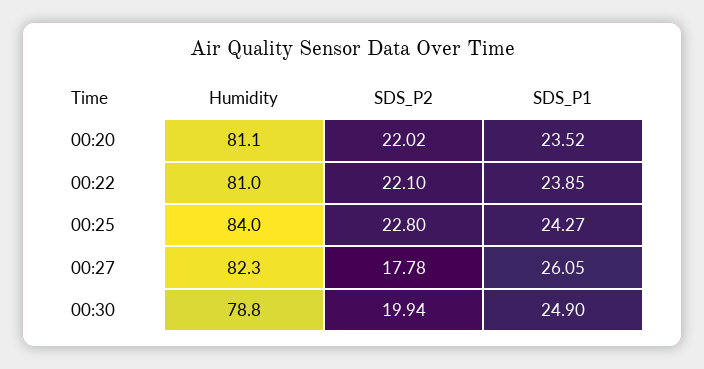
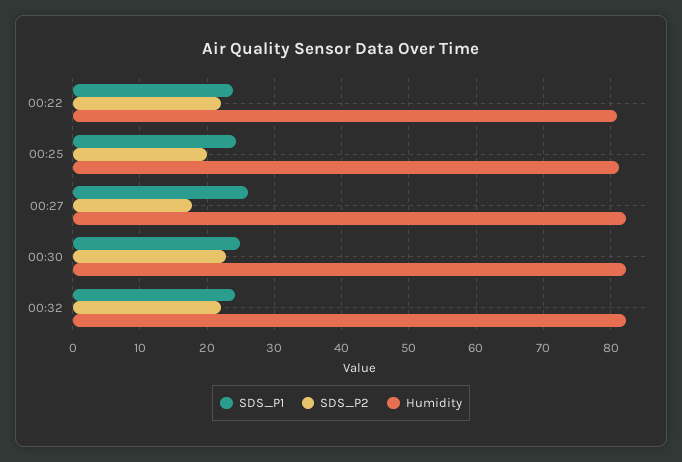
Humidity, 00:20: 81.1 -> none
SDS_P2, 00:20: 22.02 -> none
SDS_P1, 00:20: 23.52 -> none
Humidity, 00:25: 84 -> 81
SDS_P2, 00:25: 22.8 -> 20
Humidity, 00:30: 78.8 -> 82
SDS_P2, 00:30: 19.94 -> 23
SDS_P1, 00:32: none -> 24
SDS_P2, 00:32: none -> 22
Humidity, 00:32: none -> 82

